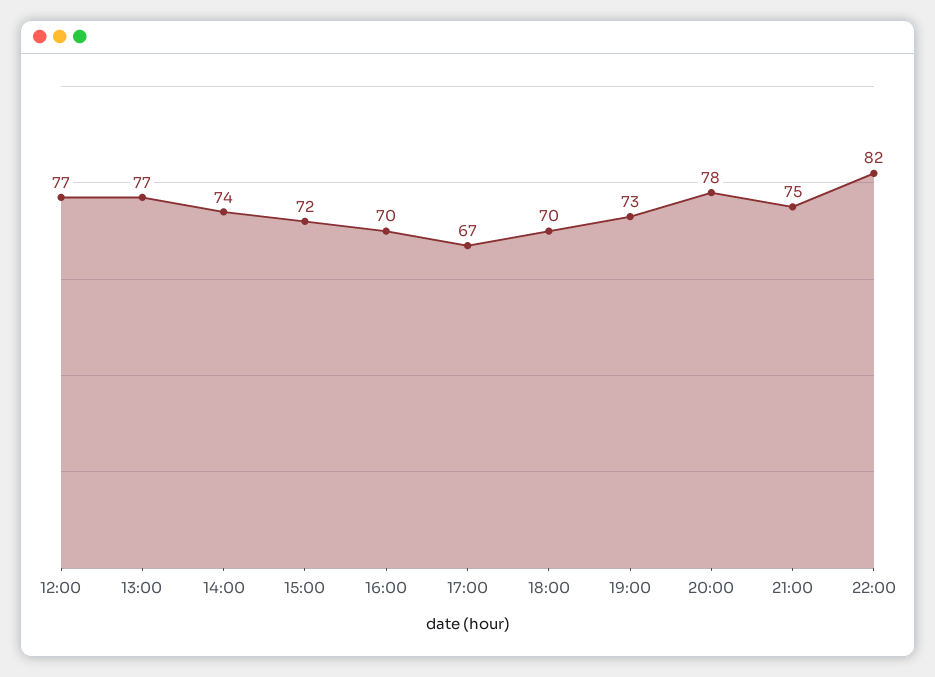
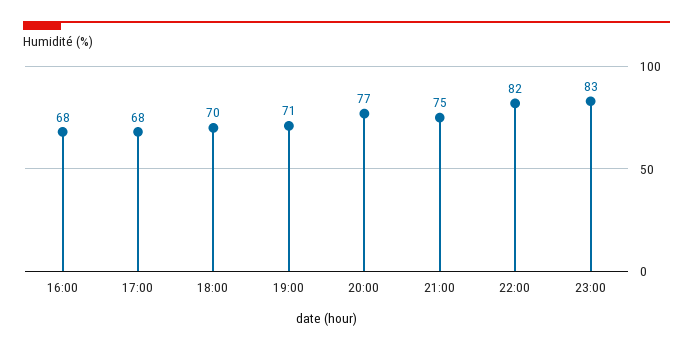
12:00: 77 -> none
13:00: 77 -> none
14:00: 74 -> none
15:00: 72 -> none
16:00: 70 -> 68
17:00: 67 -> 68
19:00: 73 -> 71
20:00: 78 -> 77
23:00: none -> 83

